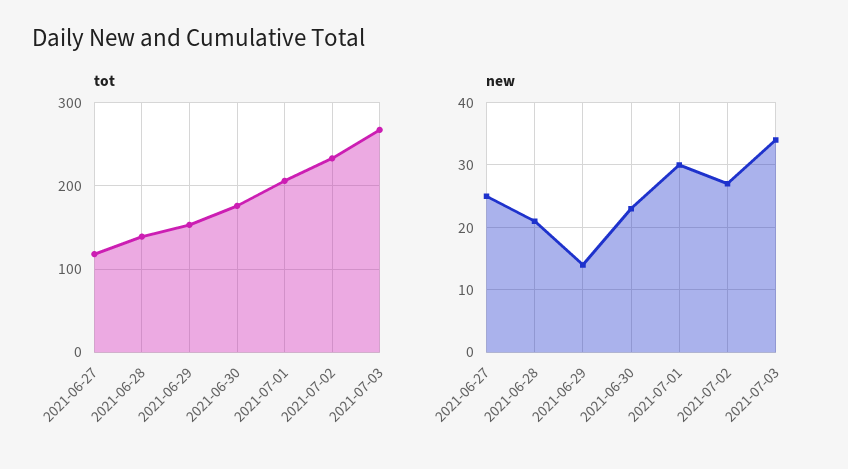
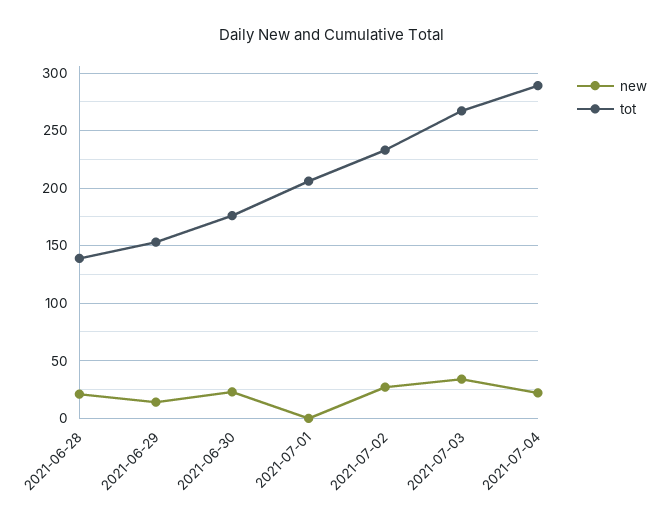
tot, 2021-06-27: 120 -> none
new, 2021-06-27: 25 -> none
new, 2021-07-01: 30 -> 0
new, 2021-07-04: none -> 20
tot, 2021-07-04: none -> 290

